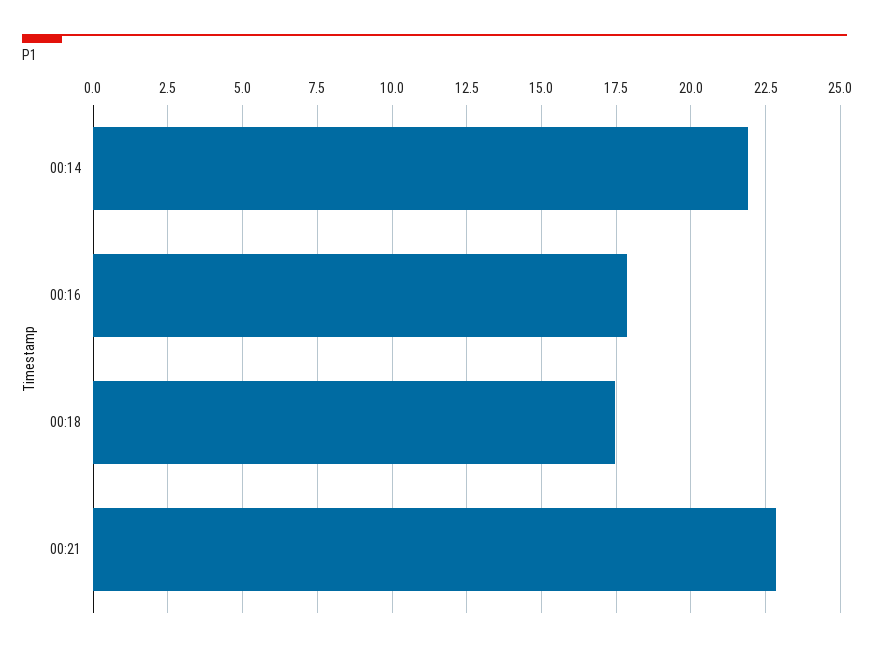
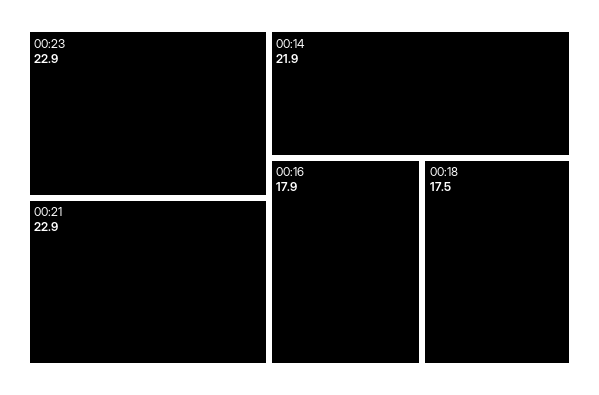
00:23: none -> 22.9

